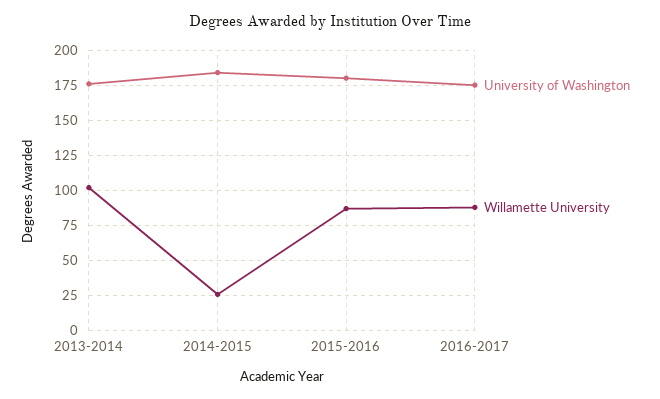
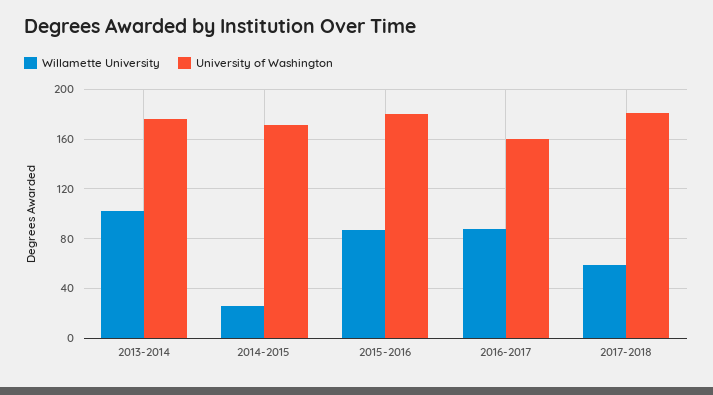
University of Washington, 2014-2015: 185 -> 170
University of Washington, 2016-2017: 175 -> 160
Willamette University, 2017-2018: none -> 60
University of Washington, 2017-2018: none -> 180

